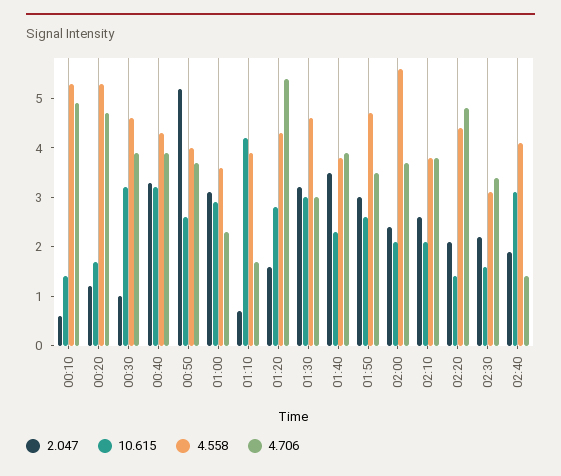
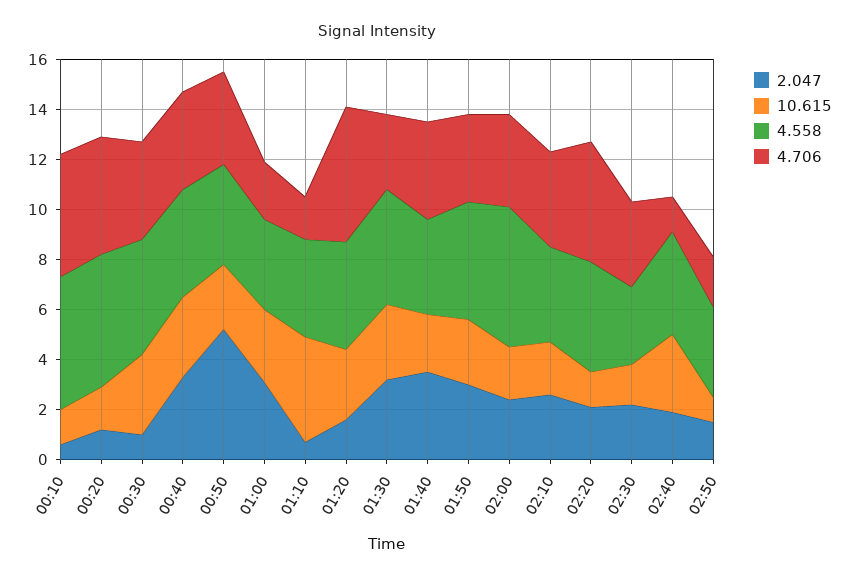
2.047, 02:50: none -> 1.5
10.615, 02:50: none -> 1
4.558, 02:50: none -> 3.5
4.706, 02:50: none -> 2

